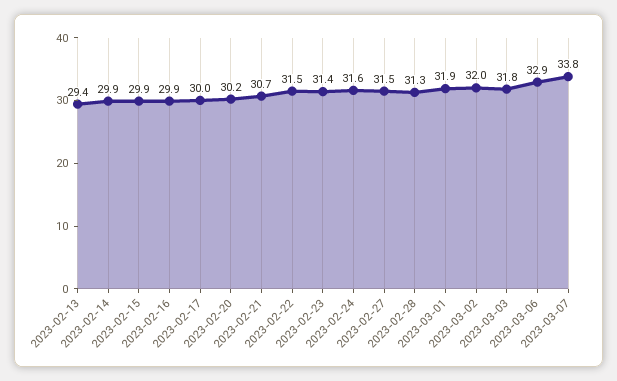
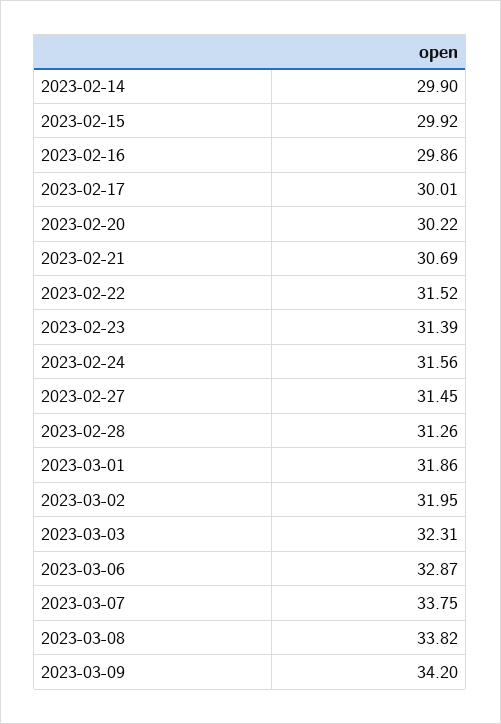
2023-02-13: 29.4 -> none
2023-03-03: 31.8 -> 32.31
2023-03-08: none -> 33.82
2023-03-09: none -> 34.2

